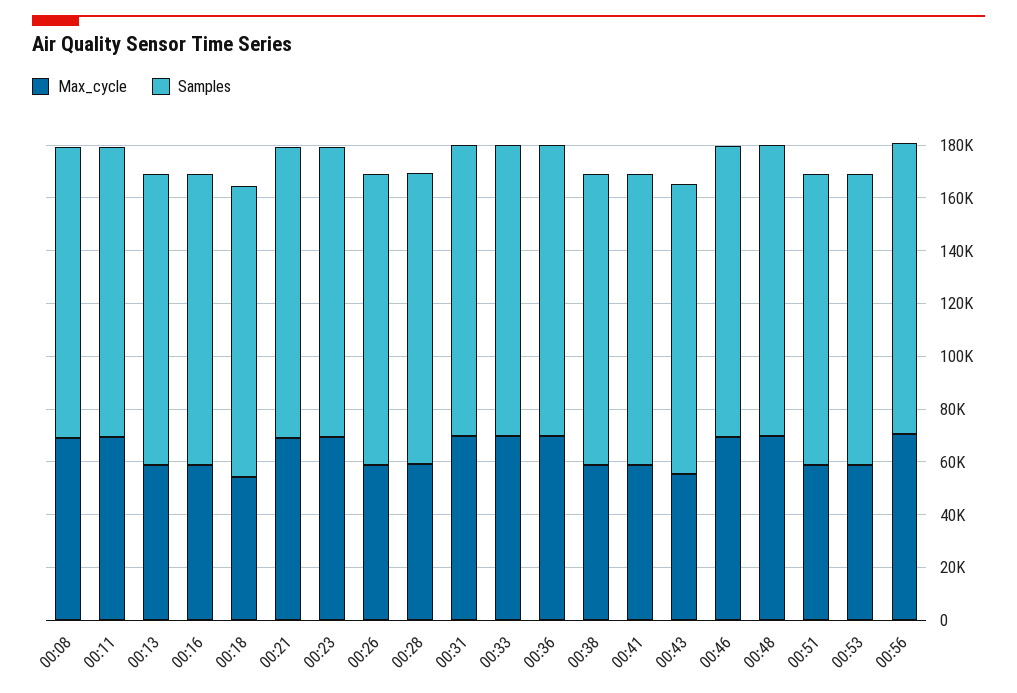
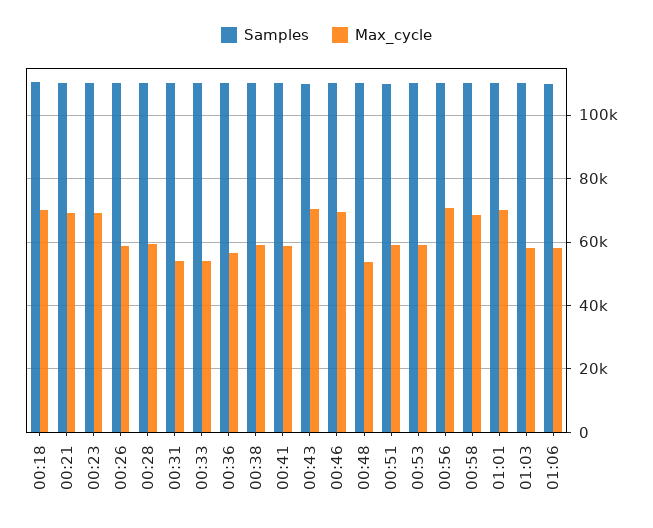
Max_cycle, 00:08: 70000 -> none
Samples, 00:08: 110000 -> none
Max_cycle, 00:11: 70000 -> none
Samples, 00:11: 110000 -> none
Max_cycle, 00:13: 60000 -> none
Samples, 00:13: 110000 -> none
Max_cycle, 00:16: 60000 -> none
Samples, 00:16: 110000 -> none
Max_cycle, 00:18: 55000 -> 70000
Max_cycle, 00:31: 70000 -> 54000
Max_cycle, 00:33: 70000 -> 54000
Max_cycle, 00:36: 70000 -> 56000
Max_cycle, 00:43: 55000 -> 70000
Max_cycle, 00:48: 70000 -> 54000
Samples, 00:58: none -> 110000
Max_cycle, 00:58: none -> 68000
Samples, 01:01: none -> 110000
Max_cycle, 01:01: none -> 70000
Samples, 01:03: none -> 110000
Max_cycle, 01:03: none -> 58000
Samples, 01:06: none -> 110000
Max_cycle, 01:06: none -> 58000

